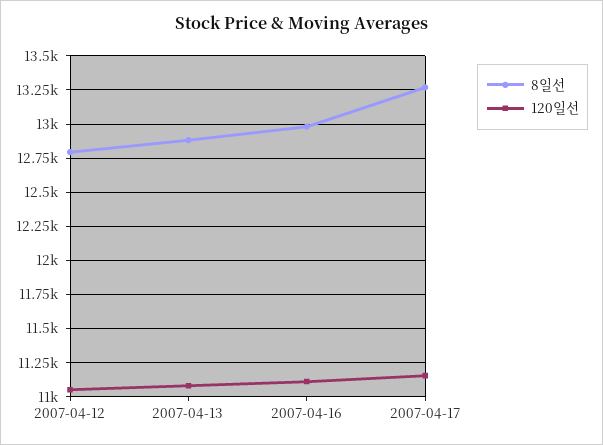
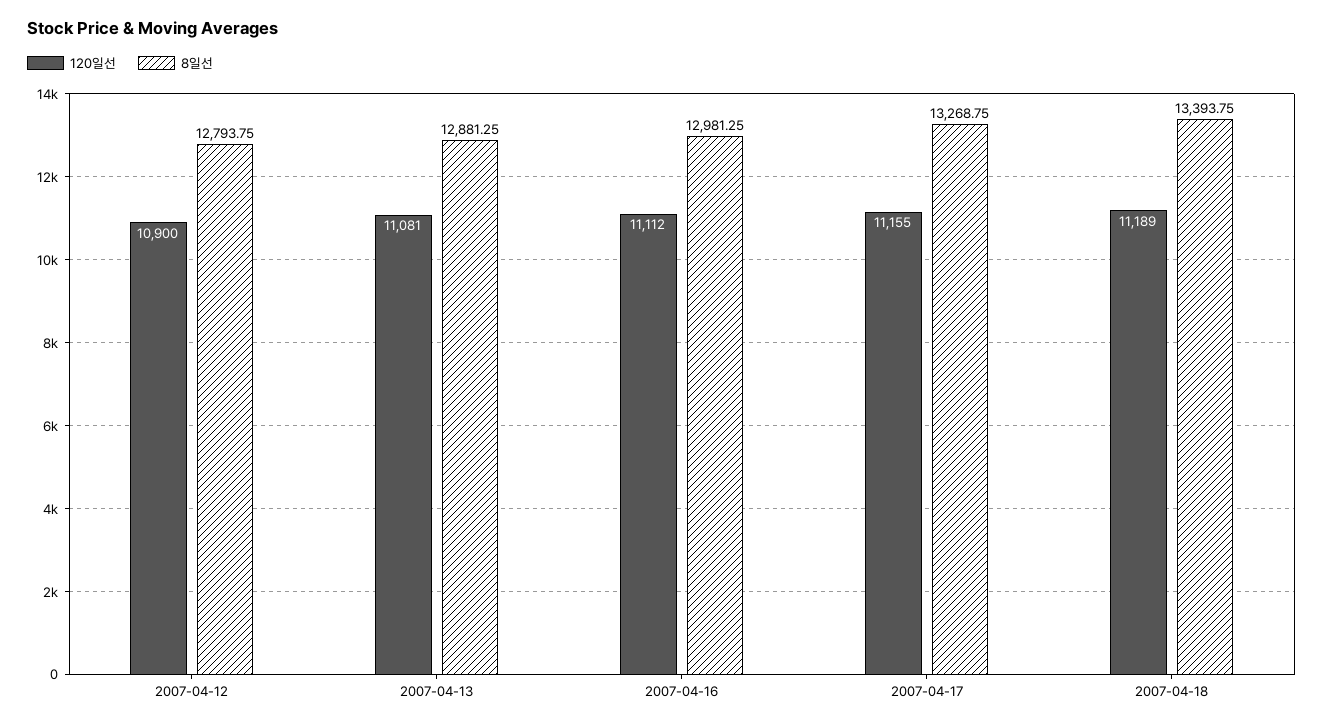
120일선, 2007-04-12: 11050 -> 10900
120일선, 2007-04-18: none -> 11189
8일선, 2007-04-18: none -> 13393.75

